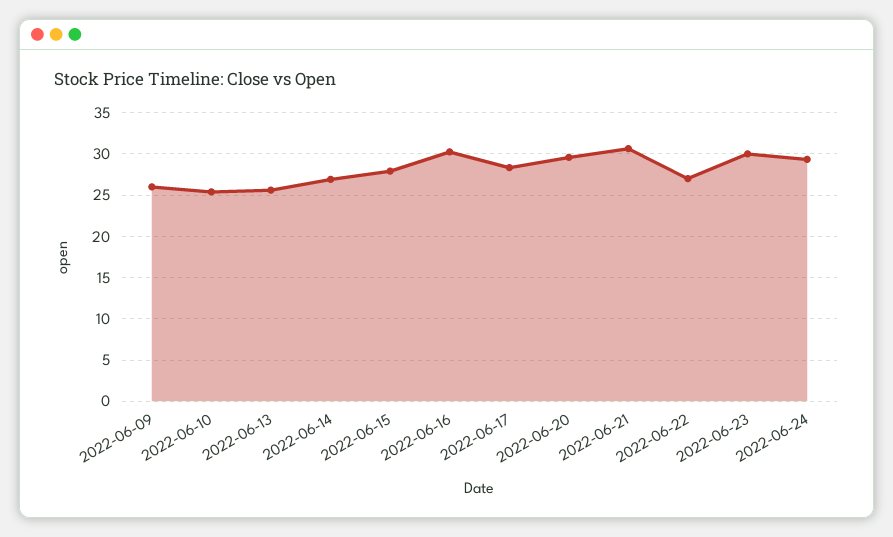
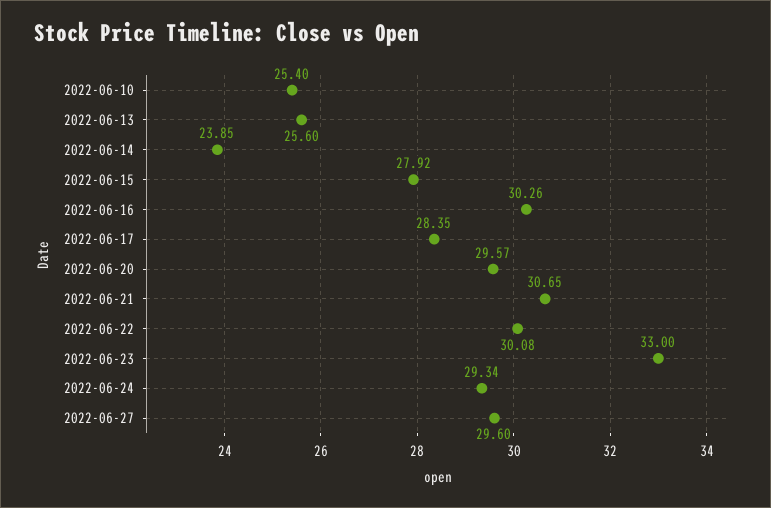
2022-06-09: 26 -> none
2022-06-14: 27 -> 23.85
2022-06-22: 27 -> 30.08
2022-06-23: 30 -> 33
2022-06-27: none -> 29.6

